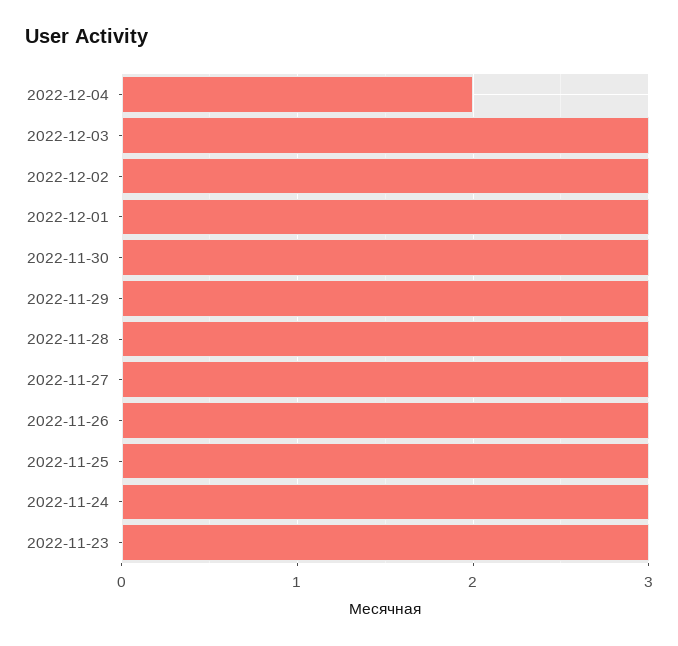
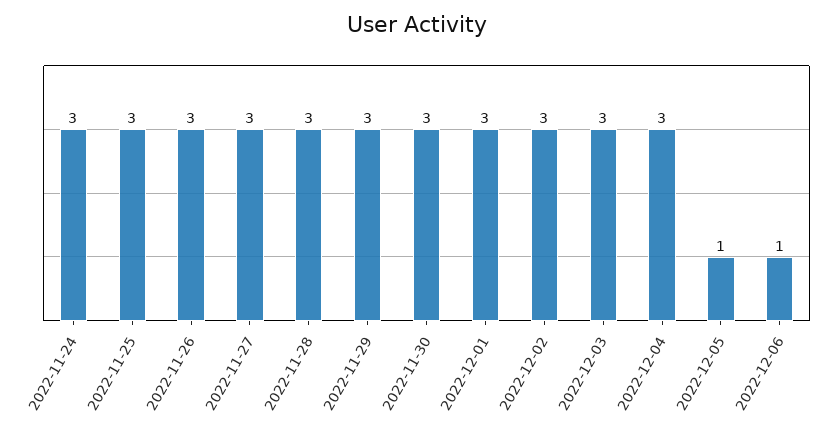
2022-12-04: 2 -> 3
2022-11-23: 3 -> none
2022-12-05: none -> 1
2022-12-06: none -> 1

